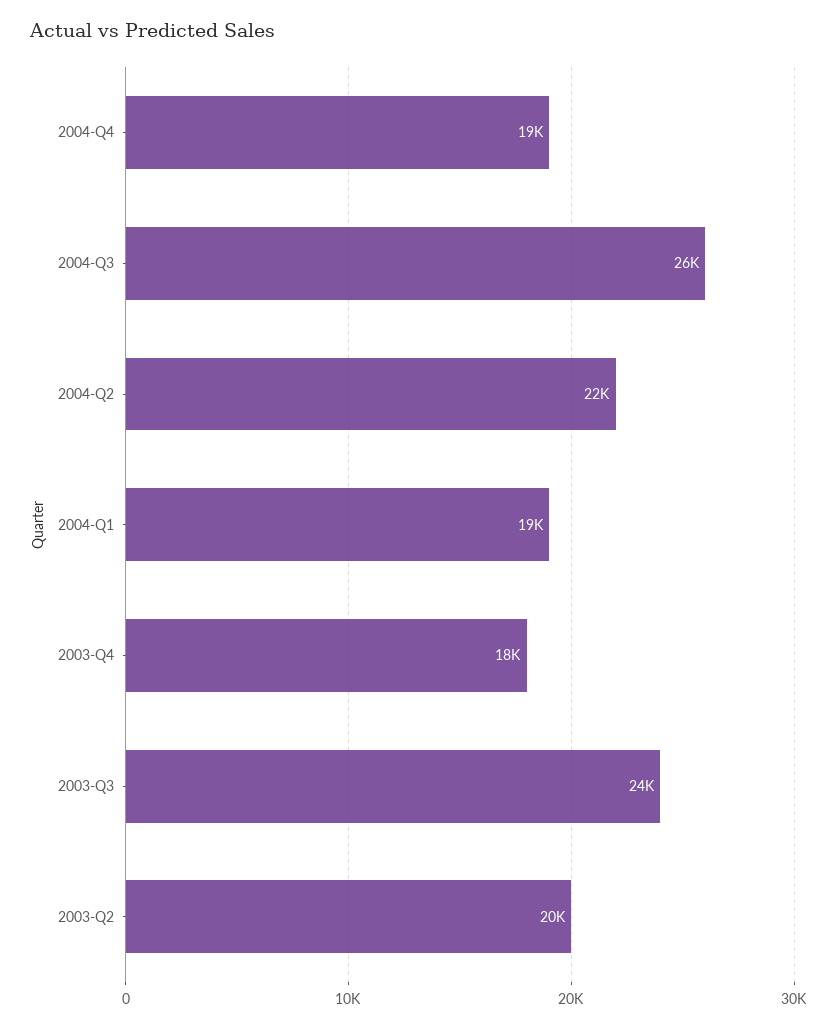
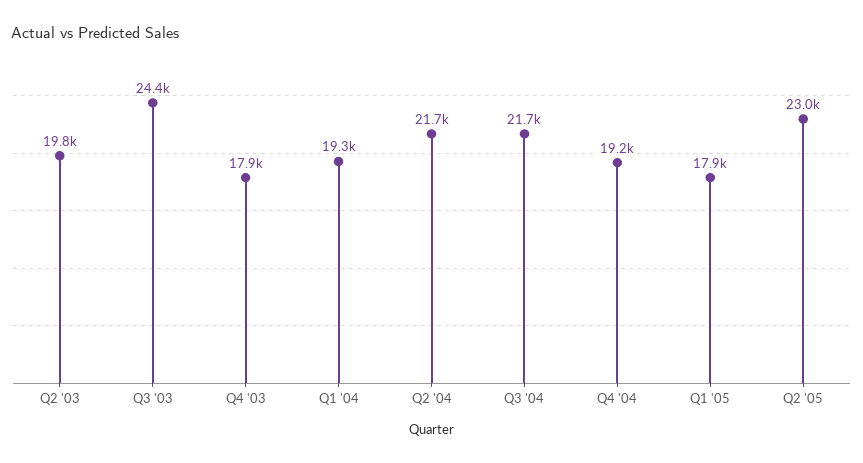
2004-Q3: 26000 -> 21700
Q1 '05: none -> 17900
Q2 '05: none -> 23000

